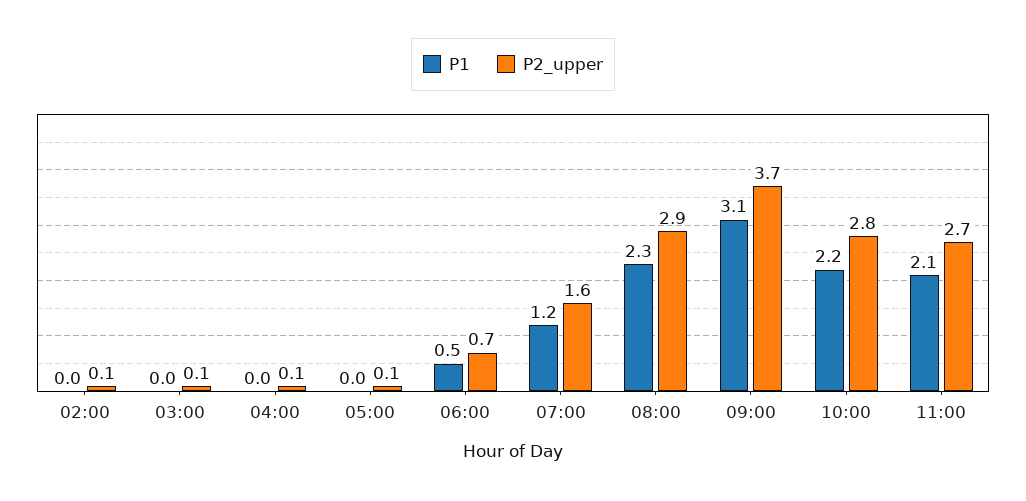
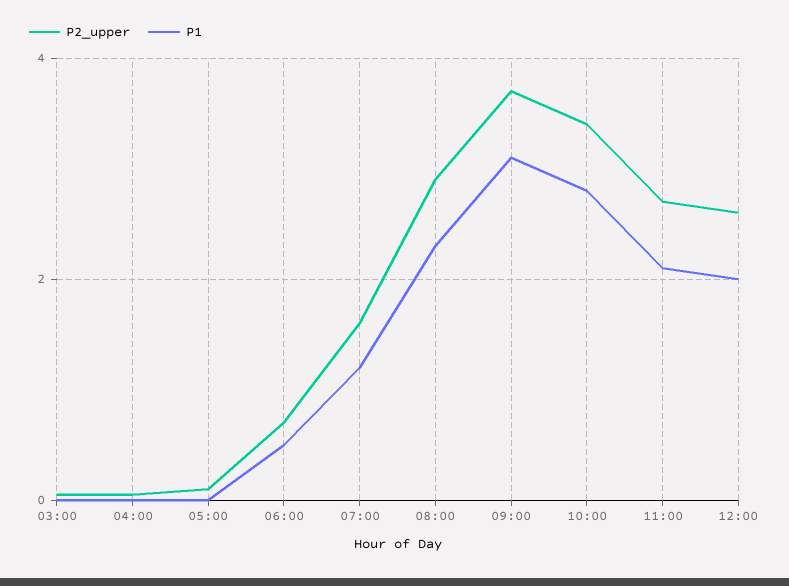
P1, 02:00: 0 -> none
P2_upper, 02:00: 0.1 -> none
P1, 10:00: 2.2 -> 2.8
P2_upper, 10:00: 2.8 -> 3.4
P2_upper, 12:00: none -> 2.6
P1, 12:00: none -> 2

